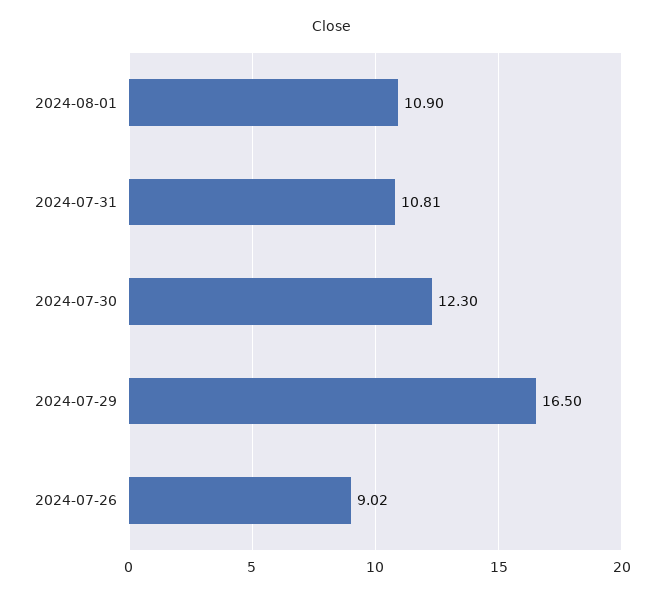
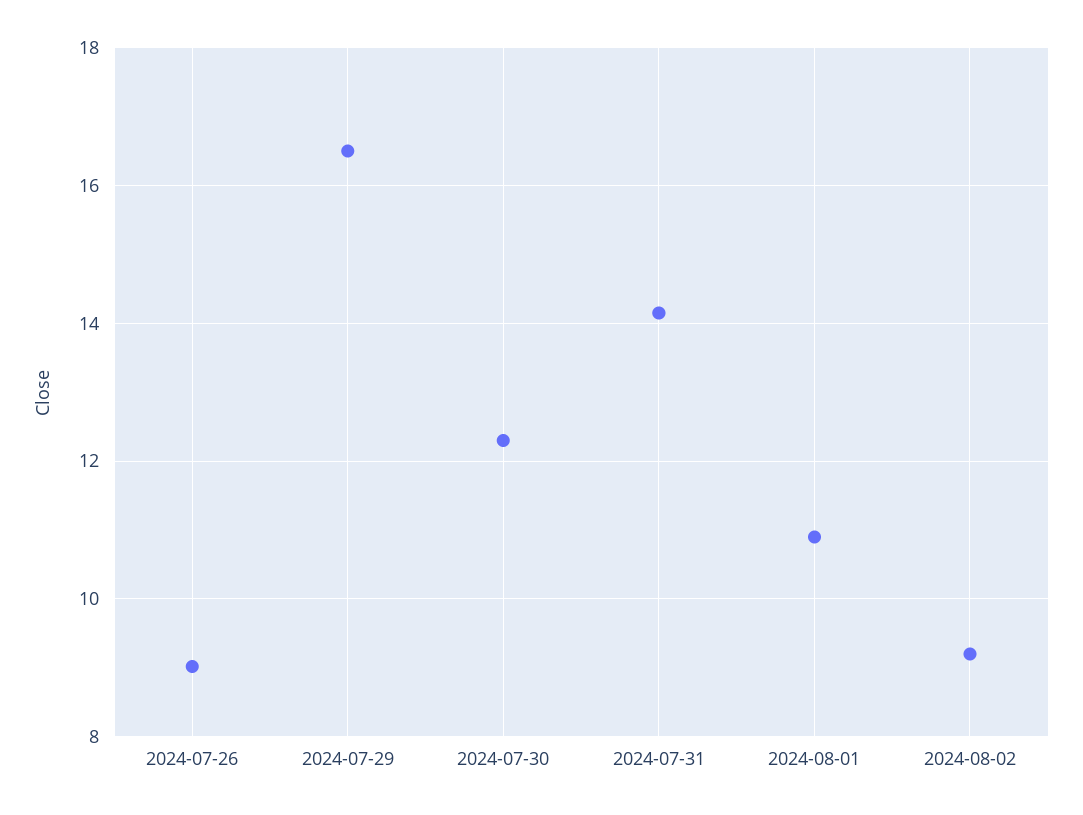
2024-07-31: 10.81 -> 14.2
2024-08-02: none -> 9.2

